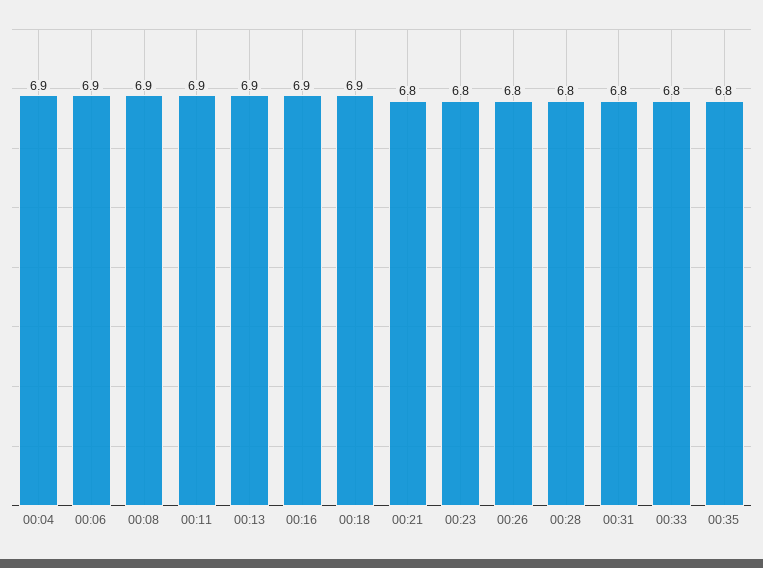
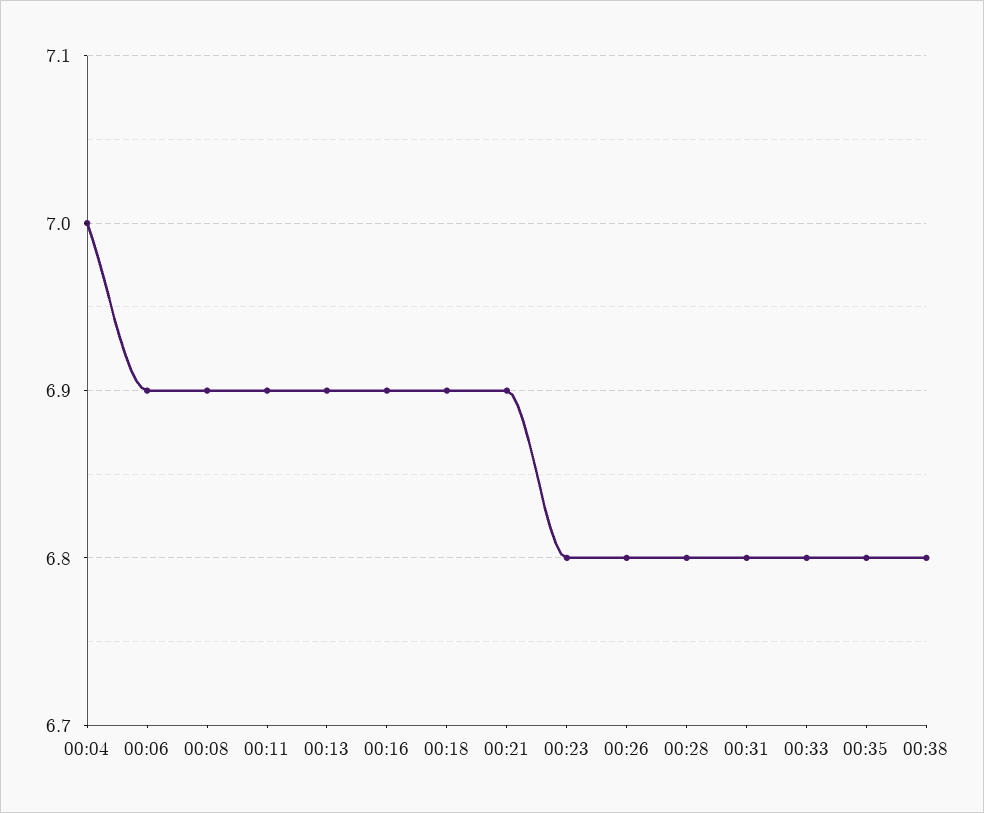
00:04: 6.9 -> 7
00:21: 6.8 -> 6.9
00:38: none -> 6.8

